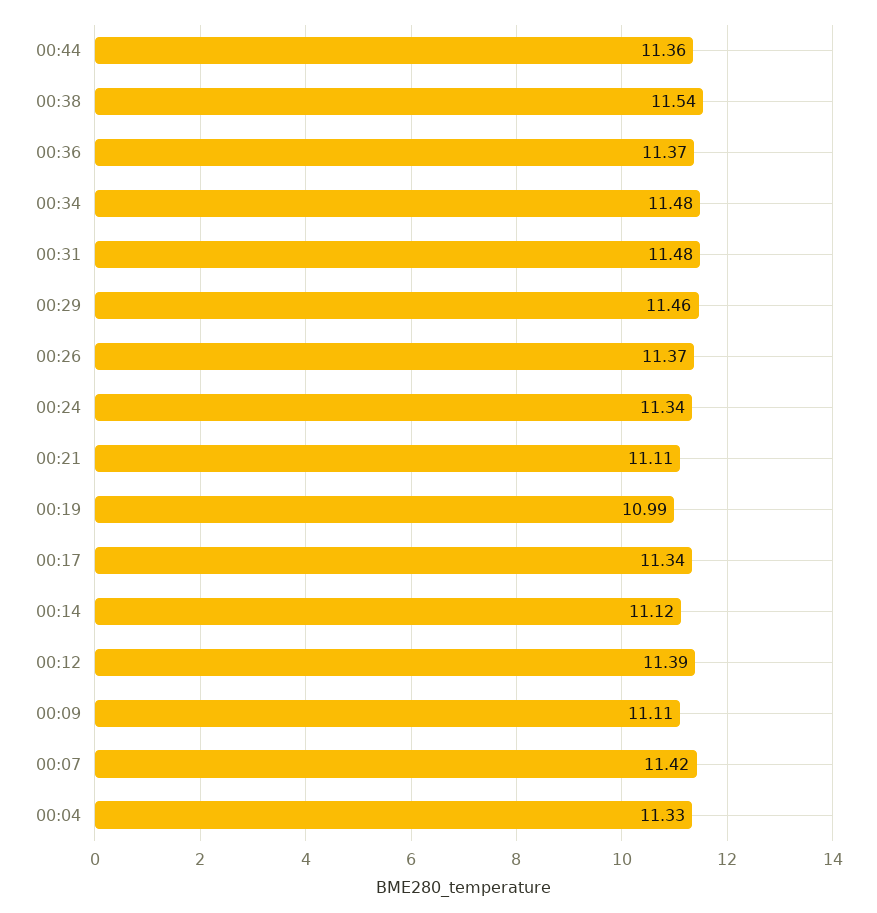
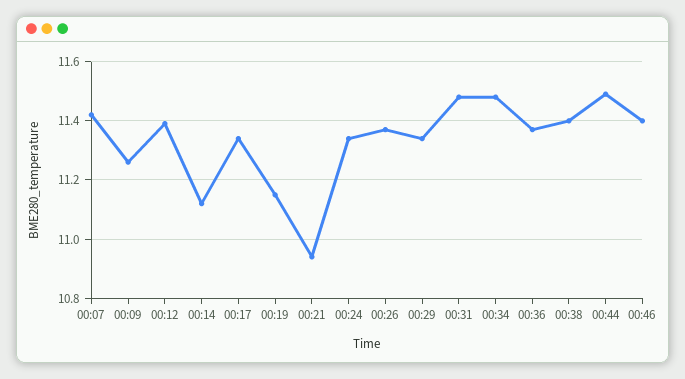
00:44: 11.36 -> 11.5
00:38: 11.54 -> 11.4
00:29: 11.46 -> 11.35
00:21: 11.11 -> 10.95
00:19: 10.99 -> 11.15
00:09: 11.11 -> 11.25
00:04: 11.33 -> none
00:46: none -> 11.4

